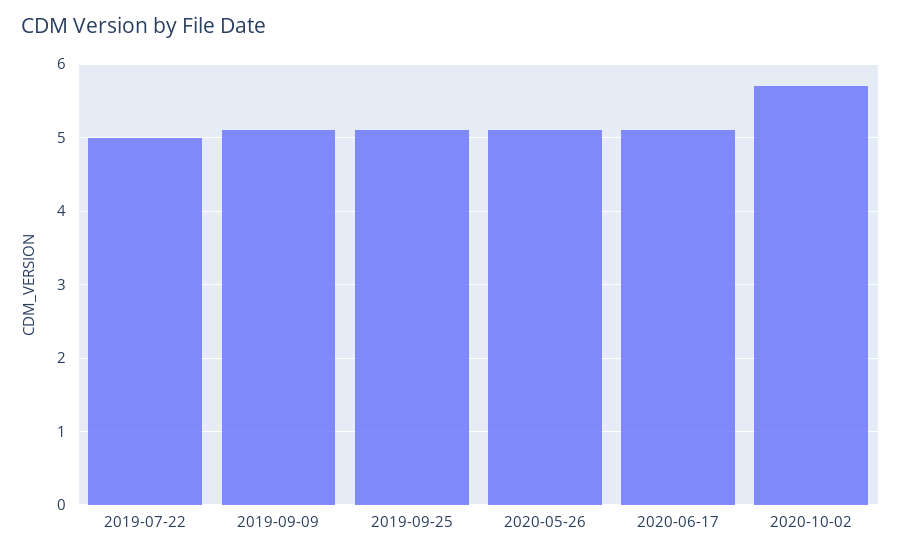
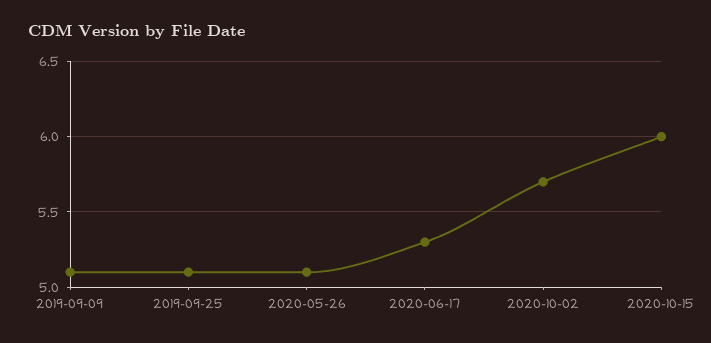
2019-07-22: 5 -> none
2020-06-17: 5.1 -> 5.3
2020-10-15: none -> 6

